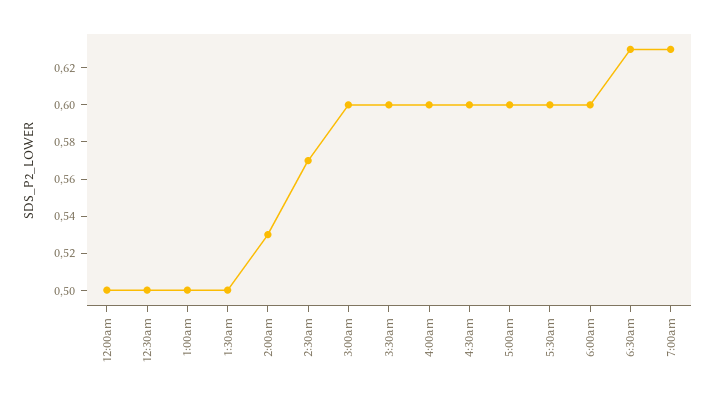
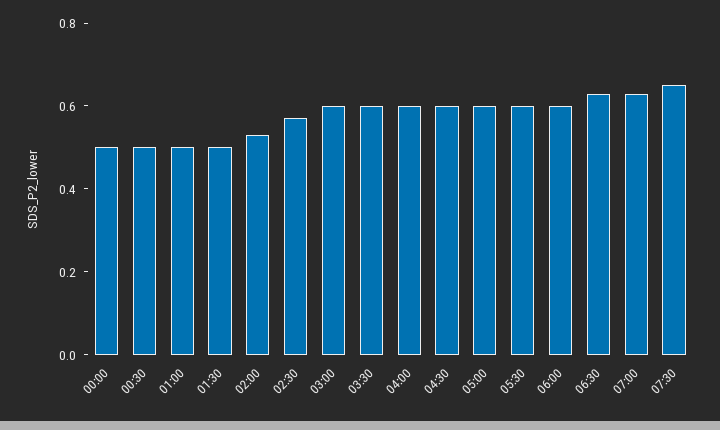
07:30: none -> 0.65

